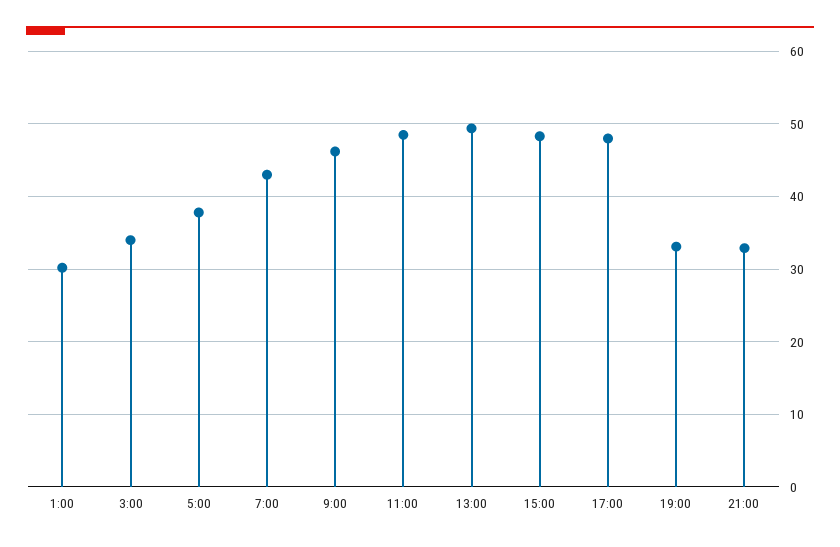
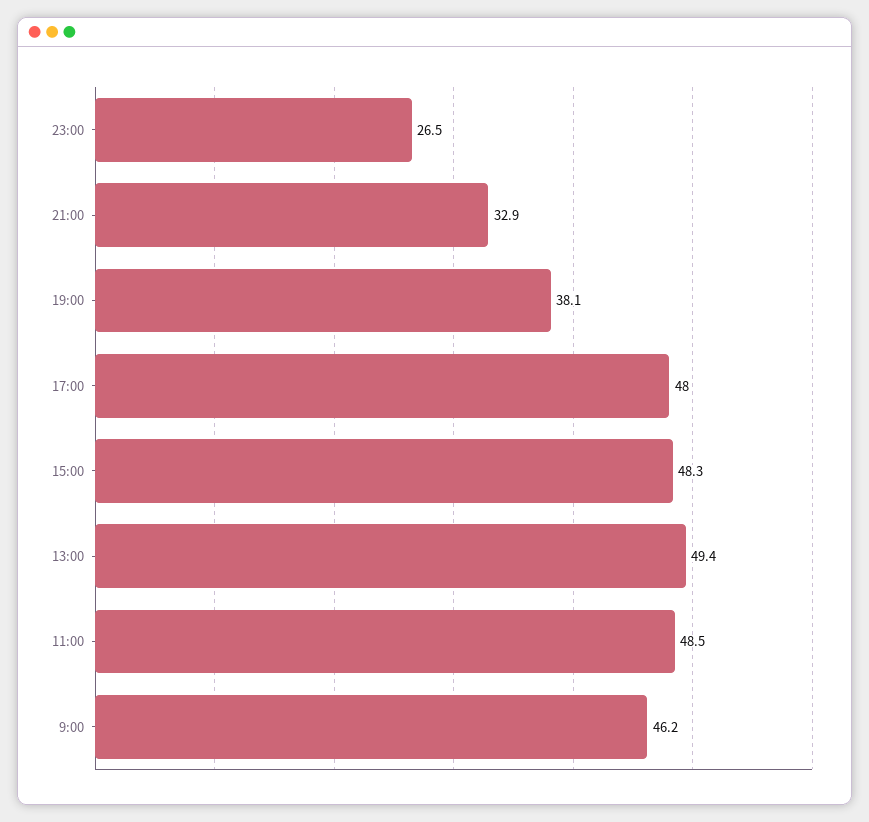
1:00: 30 -> none
3:00: 34 -> none
5:00: 38 -> none
7:00: 43 -> none
19:00: 33 -> 38.1
23:00: none -> 26.5

